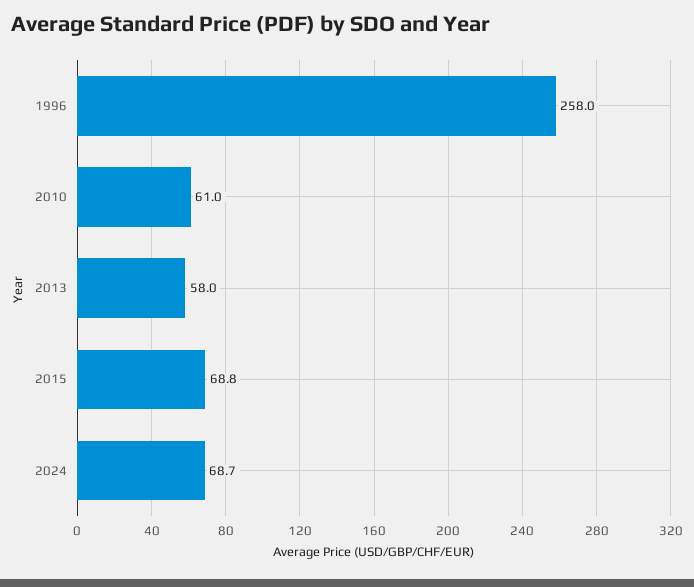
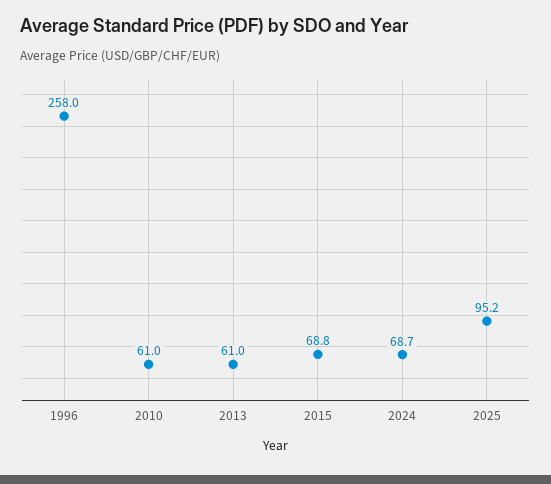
2013: 58 -> 61
2025: none -> 95.2

